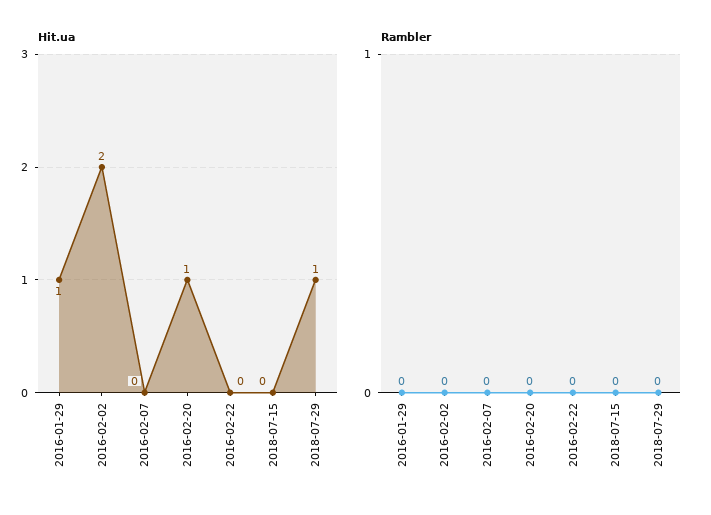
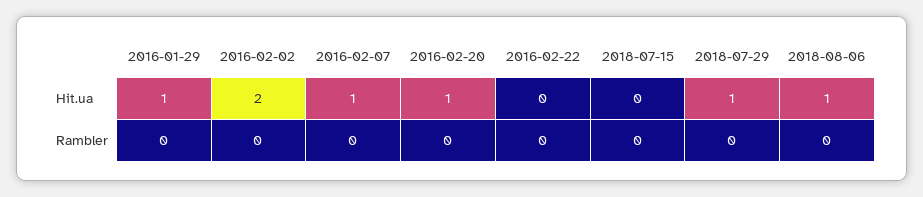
Hit.ua, 2016-02-07: 0 -> 1
Hit.ua, 2018-08-06: none -> 1
Rambler, 2018-08-06: none -> 0

